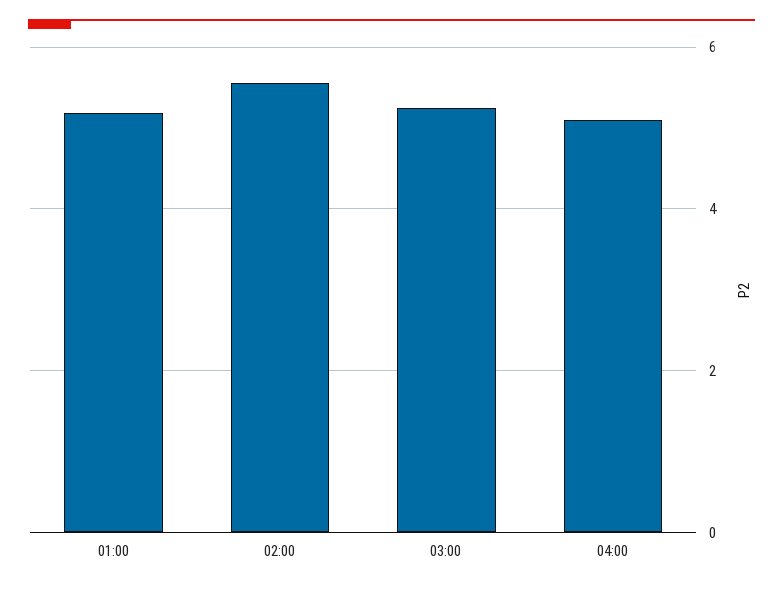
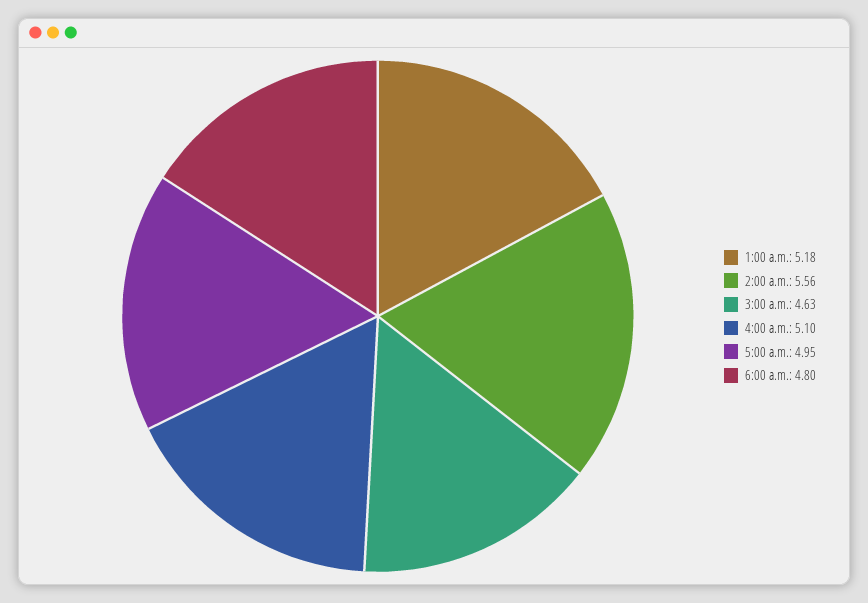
03:00: 5.2 -> 4.63
5:00 a.m.: none -> 4.95
6:00 a.m.: none -> 4.8

